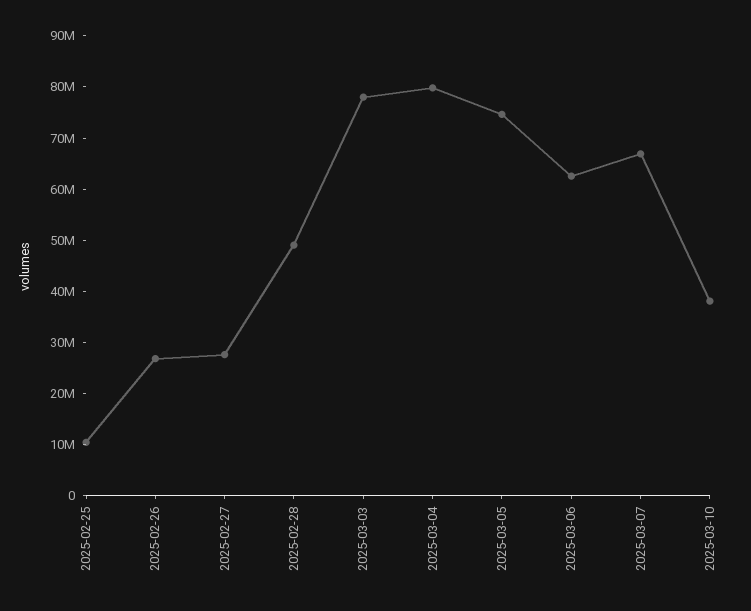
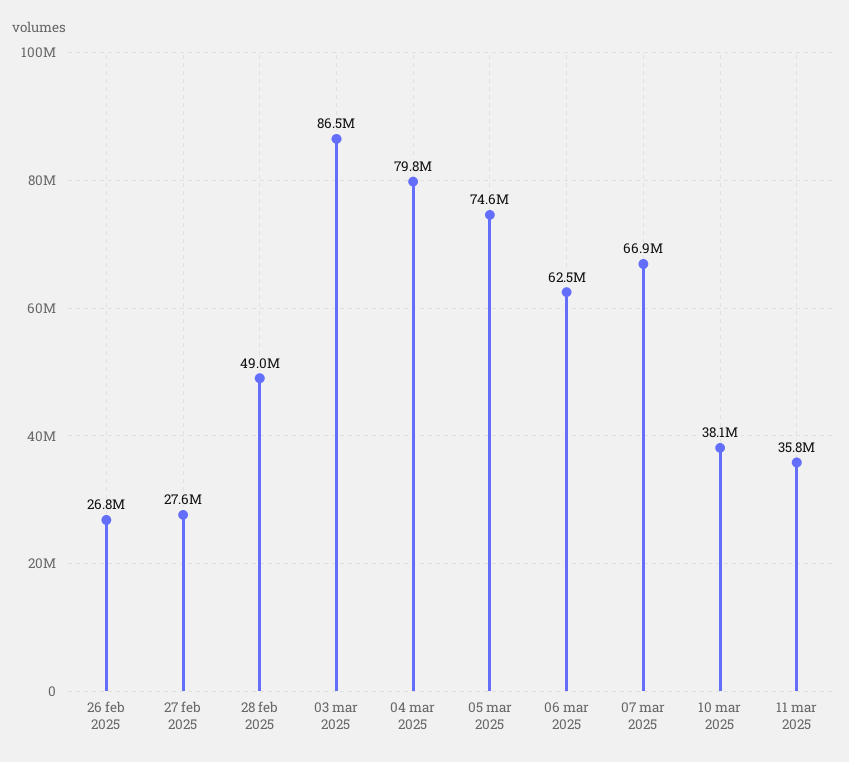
2025-02-25: 10000000 -> none
2025-03-03: 78000000 -> 86500000
11 mar 2025: none -> 35800000

